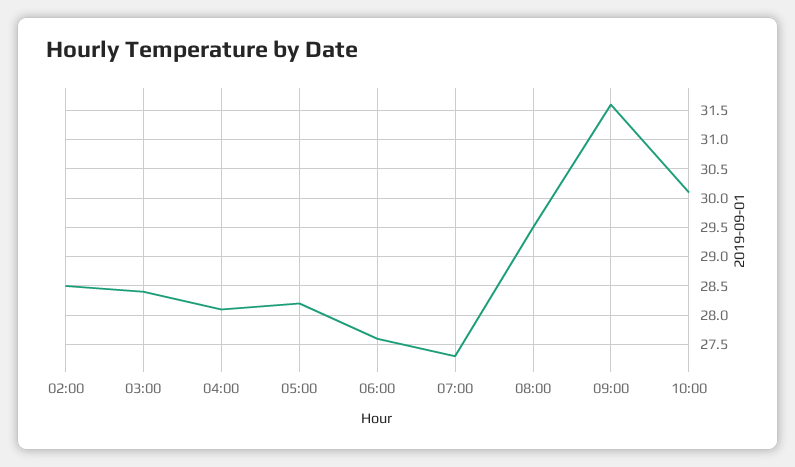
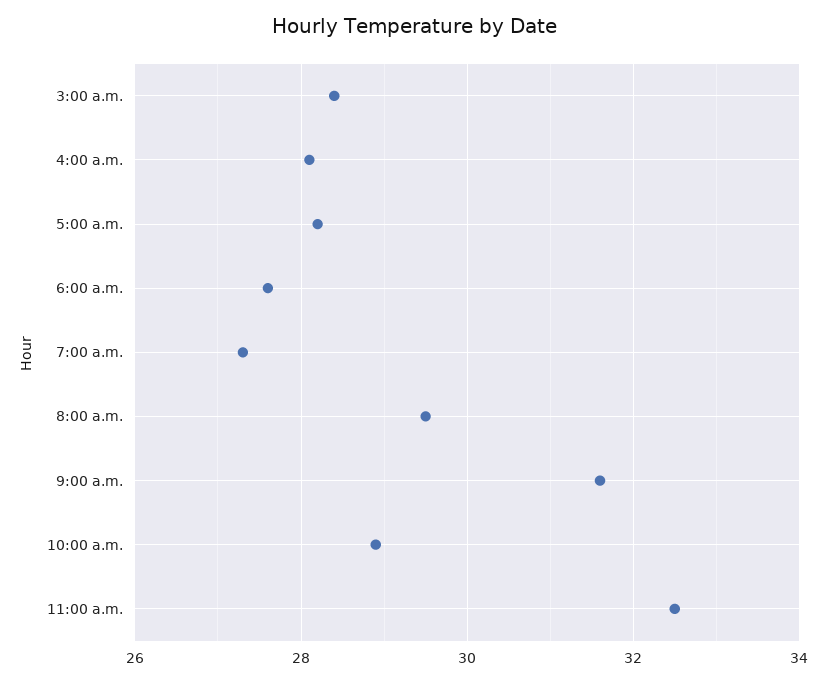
02:00: 28.5 -> none
10:00: 30 -> 29
11:00 a.m.: none -> 32.5

